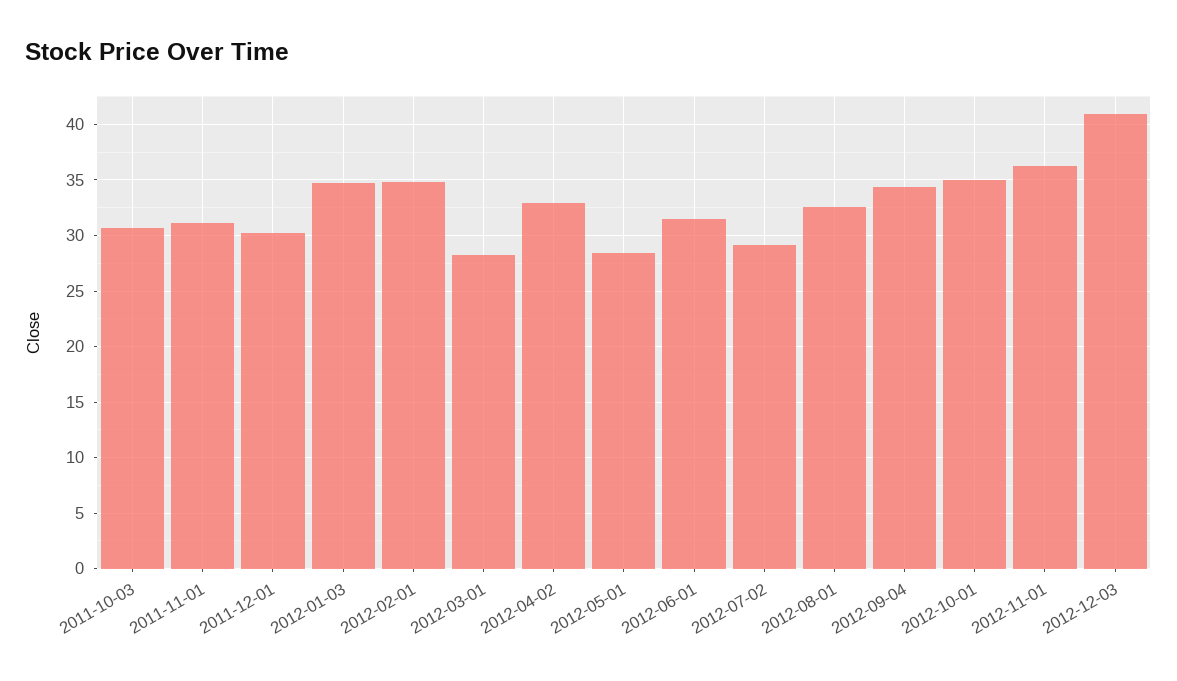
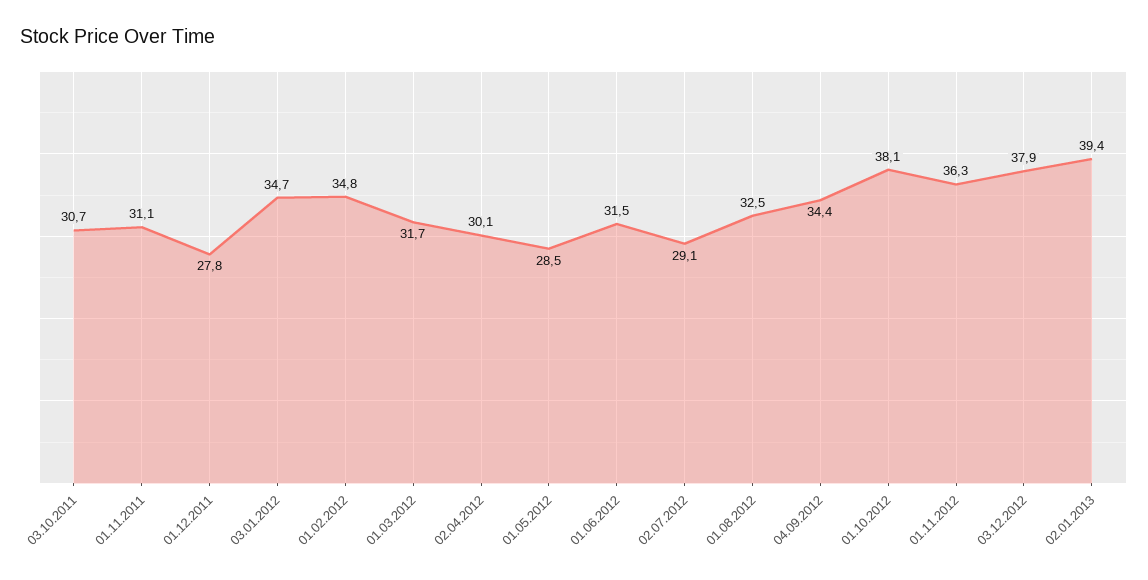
2011-12-01: 30 -> 27.8
2012-03-01: 28 -> 31.7
2012-04-02: 33 -> 30.1
2012-10-01: 35 -> 38.1
2012-12-03: 41 -> 37.9
02.01.2013: none -> 39.4

